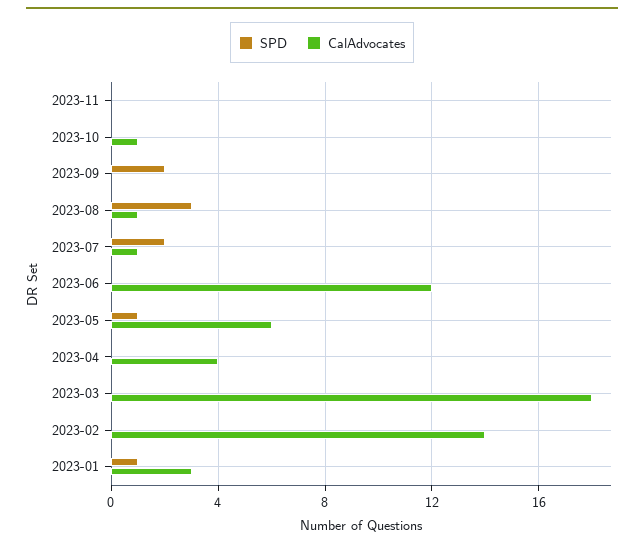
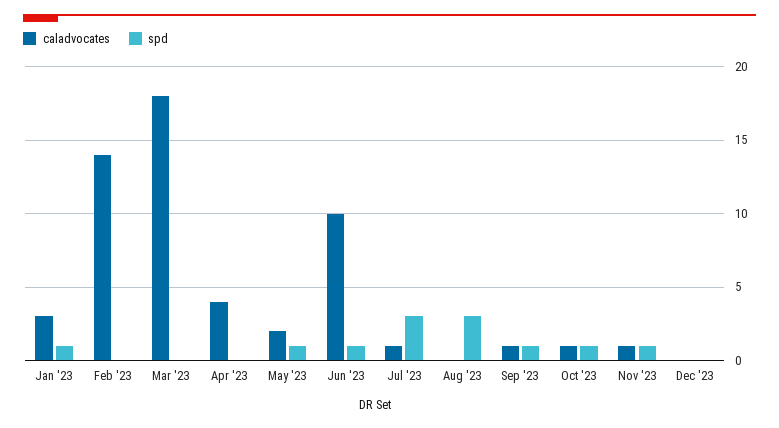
SPD, 2023-11: 0 -> 1
CalAdvocates, 2023-11: 0 -> 1
SPD, 2023-10: 0 -> 1
SPD, 2023-09: 2 -> 1
CalAdvocates, 2023-09: 0 -> 1
CalAdvocates, 2023-08: 1 -> 0
SPD, 2023-07: 2 -> 3
SPD, 2023-06: 0 -> 1
CalAdvocates, 2023-06: 12 -> 10
CalAdvocates, 2023-05: 6 -> 2
CalAdvocates, Dec '23: none -> 0
SPD, Dec '23: none -> 0

